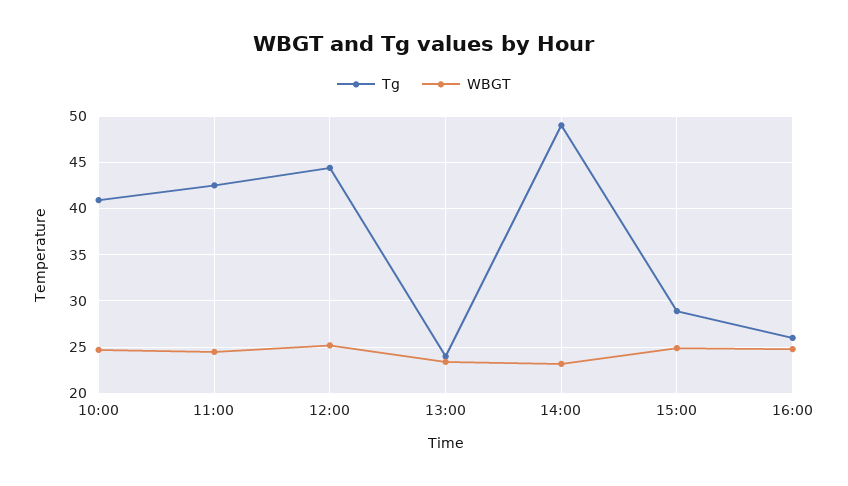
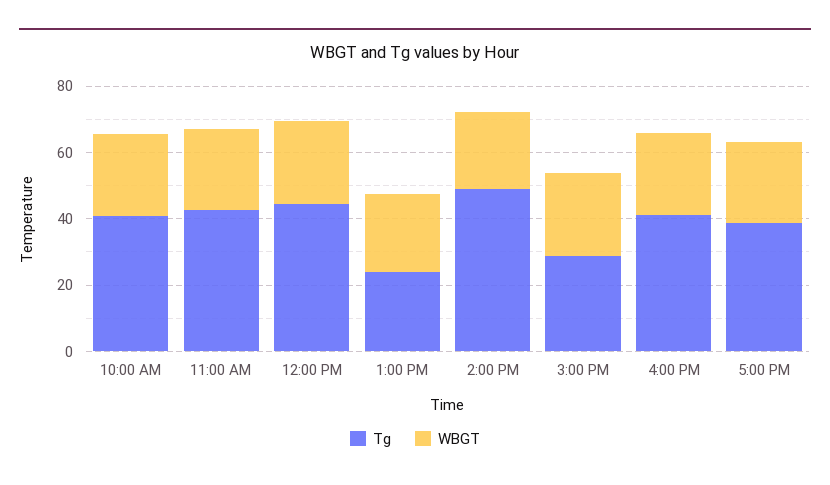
Tg, 16:00: 26 -> 40
Tg, 5:00 PM: none -> 40
WBGT, 5:00 PM: none -> 25

